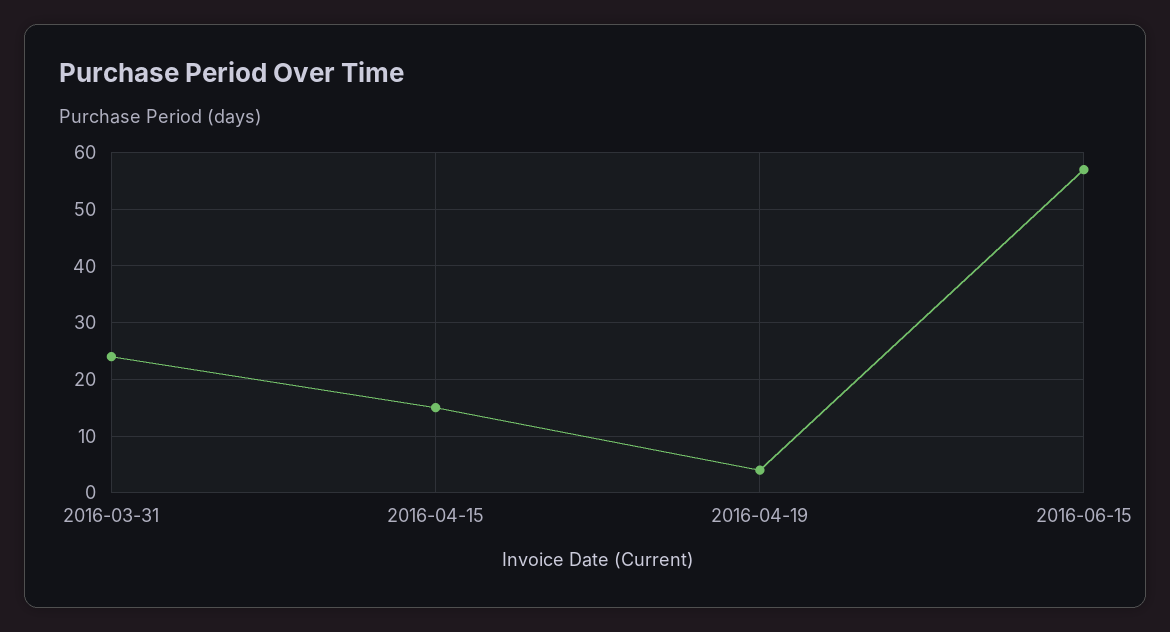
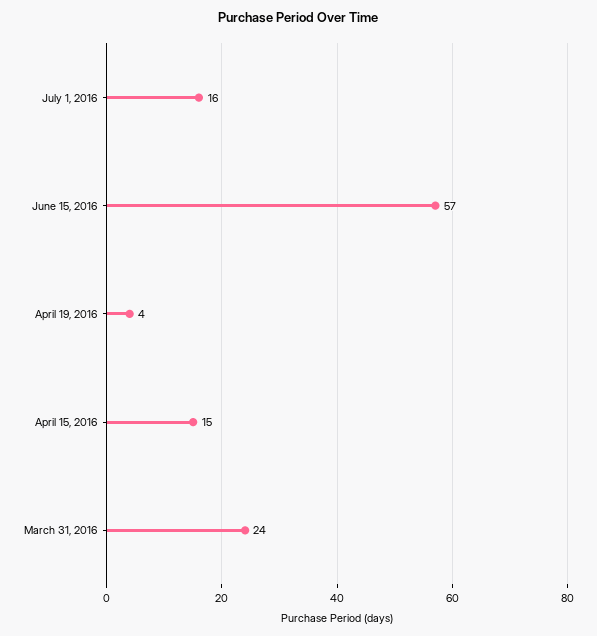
July 1, 2016: none -> 16

